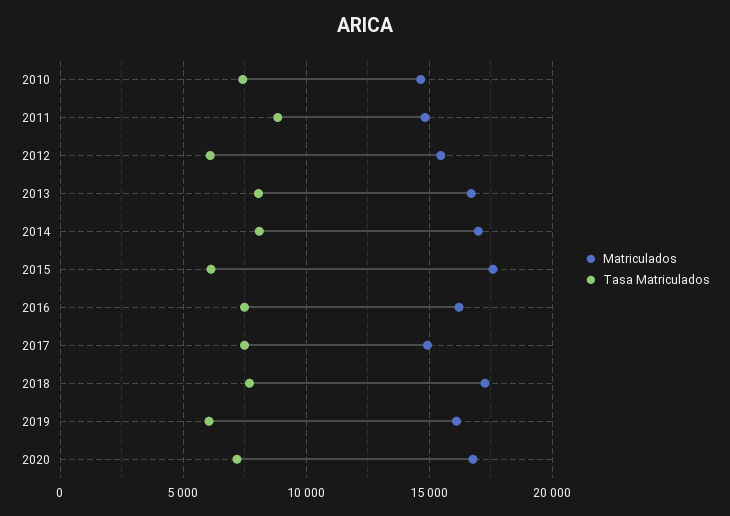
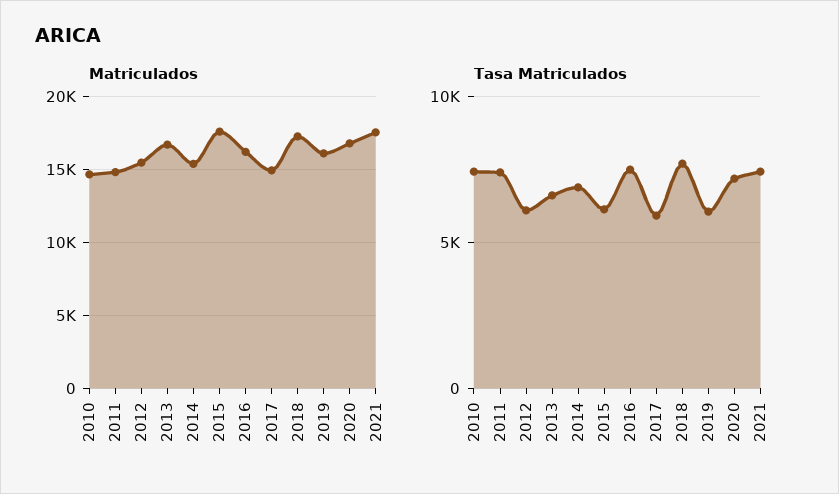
Tasa Matriculados, 2011: 9000 -> 7500
Tasa Matriculados, 2013: 8000 -> 6500
Matriculados, 2014: 17000 -> 15500
Tasa Matriculados, 2014: 8000 -> 7000
Tasa Matriculados, 2017: 7500 -> 6000
Matriculados, 2021: none -> 17500
Tasa Matriculados, 2021: none -> 7500

